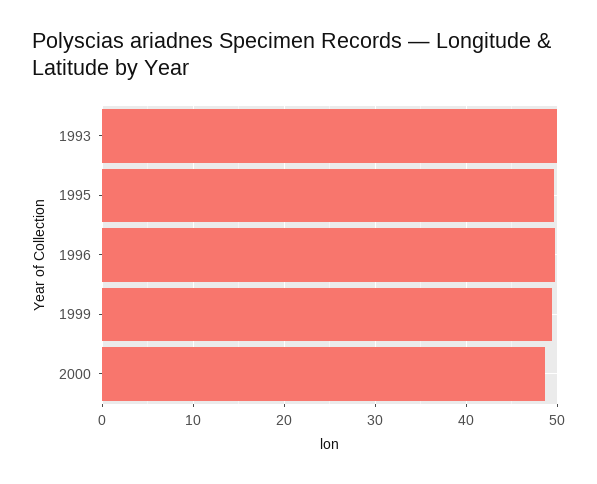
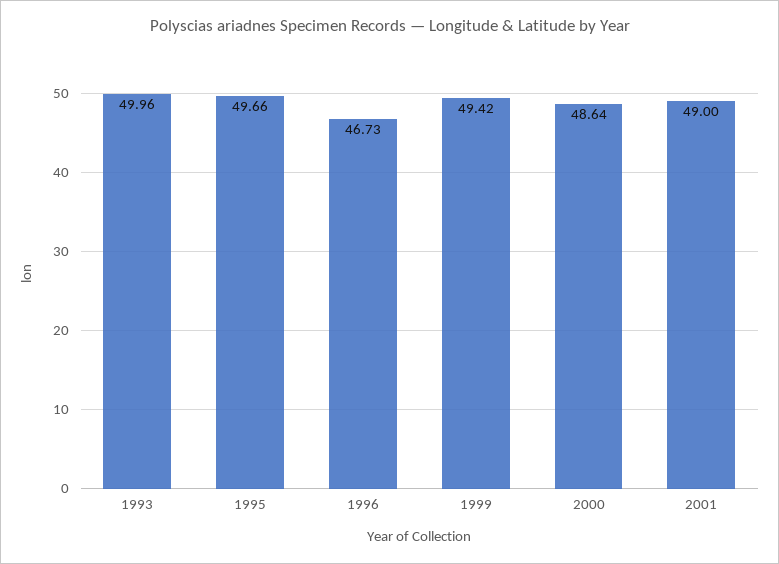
1996: 50 -> 46.73
2001: none -> 49

